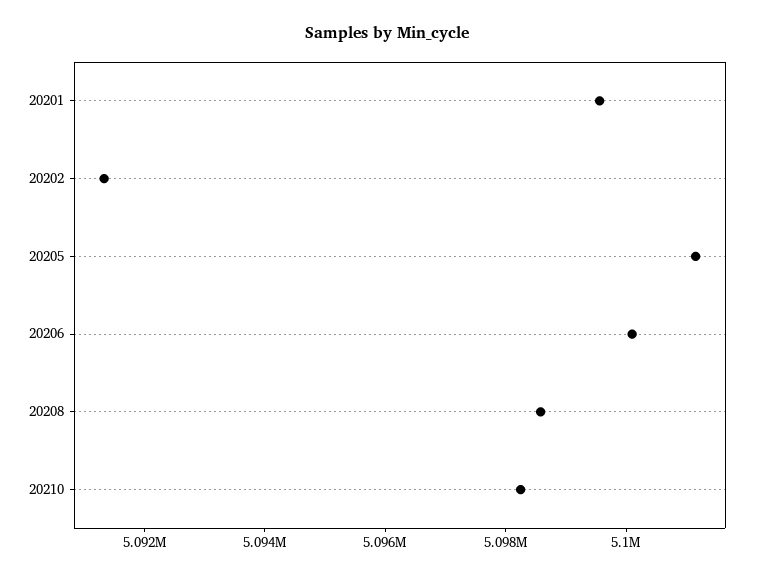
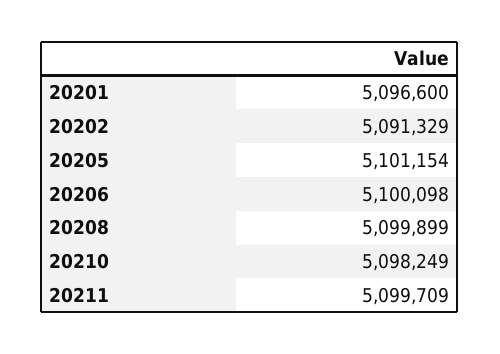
20201: 5099500 -> 5096600
20208: 5098500 -> 5099899
20211: none -> 5099709

